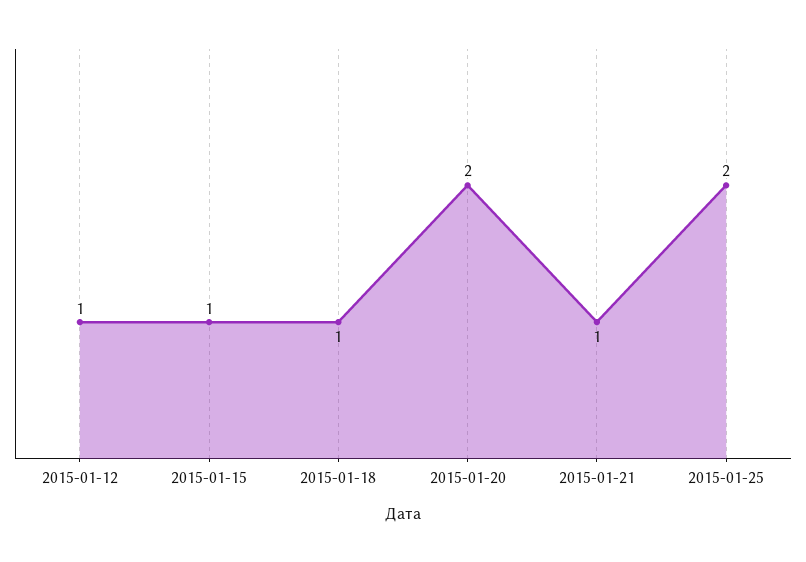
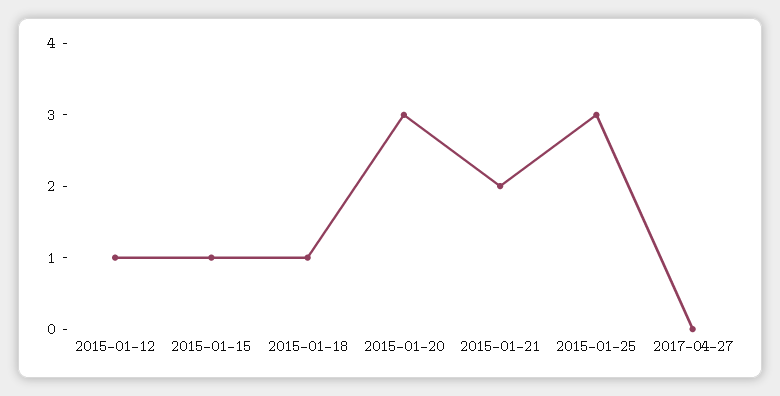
2015-01-20: 2 -> 3
2015-01-21: 1 -> 2
2015-01-25: 2 -> 3
2017-04-27: none -> 0

